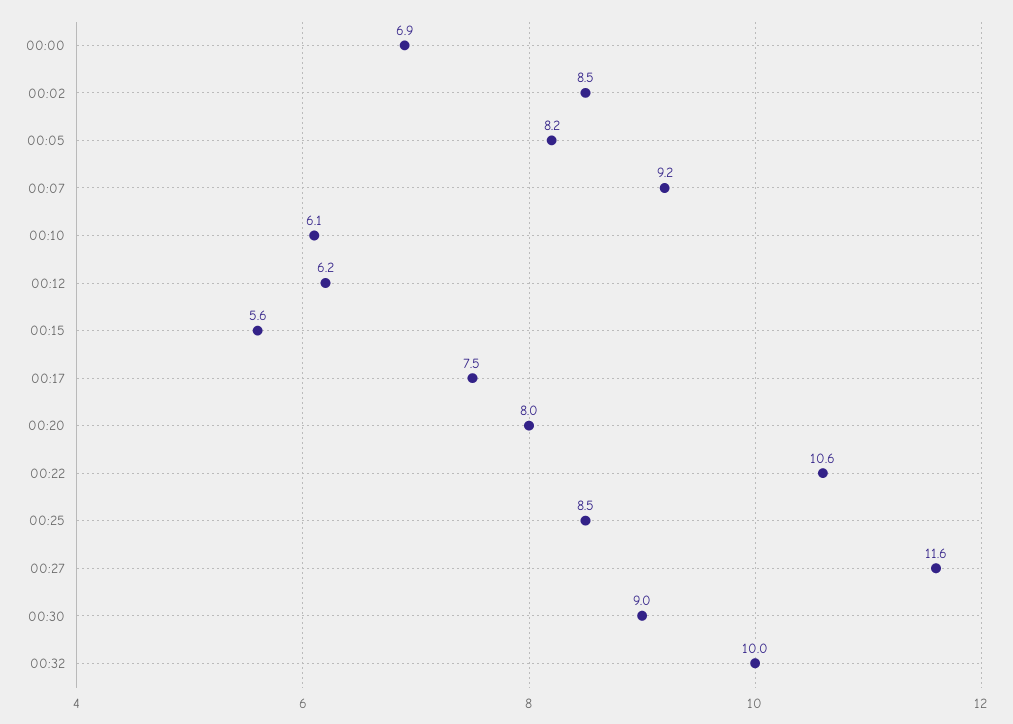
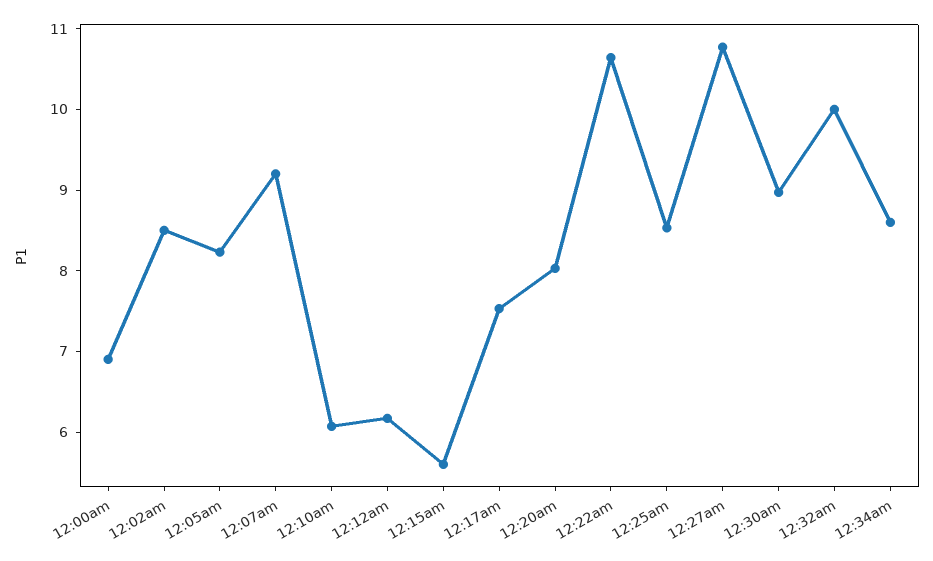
00:27: 11.6 -> 10.8
12:34am: none -> 8.6

